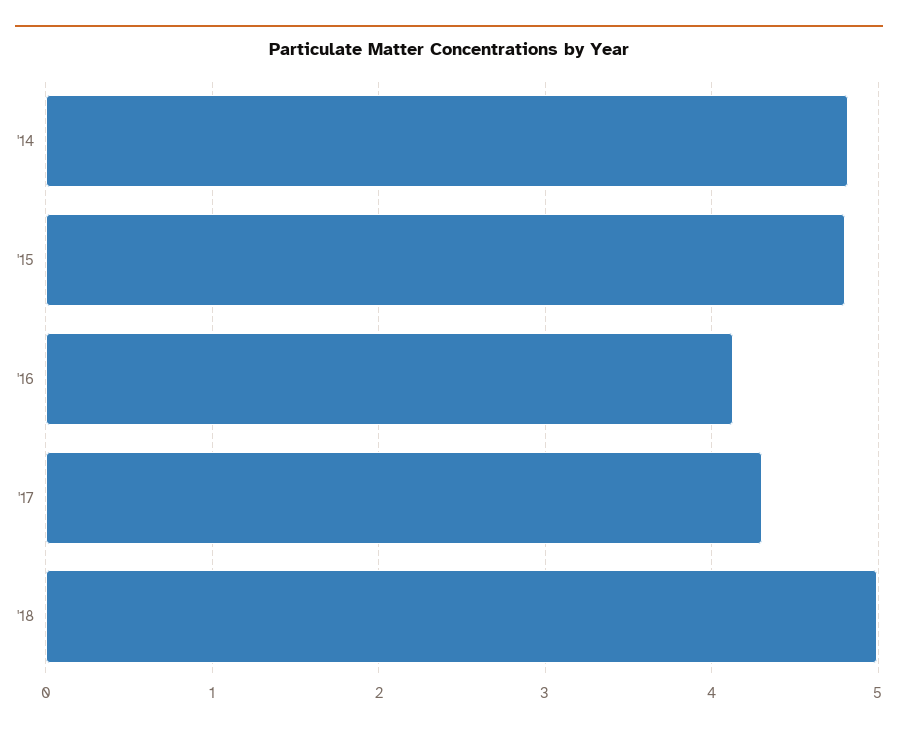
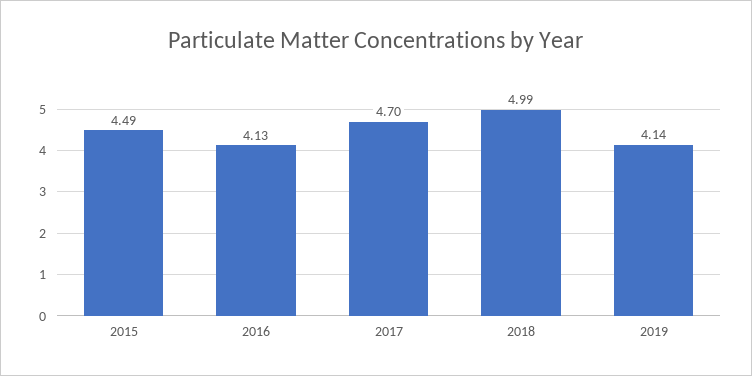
'14: 4.8 -> none
'15: 4.8 -> 4.49
'17: 4.3 -> 4.7
2019: none -> 4.14

